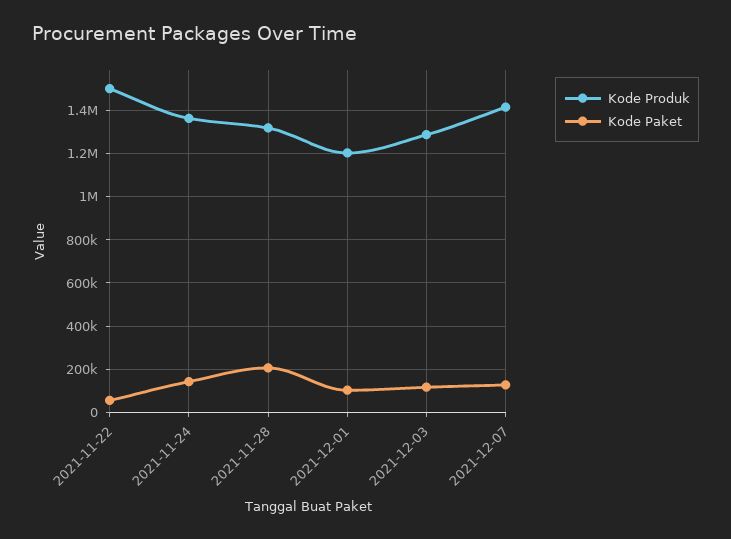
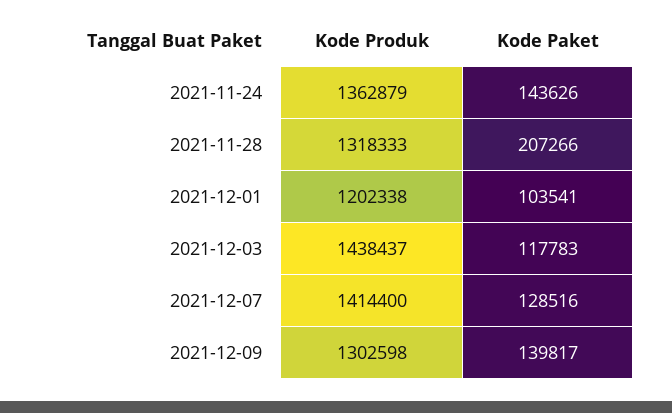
Kode Produk, 2021-11-22: 1500000 -> none
Kode Paket, 2021-11-22: 50000 -> none
Kode Produk, 2021-12-03: 1300000 -> 1438437
Kode Produk, 2021-12-09: none -> 1302598
Kode Paket, 2021-12-09: none -> 139817

